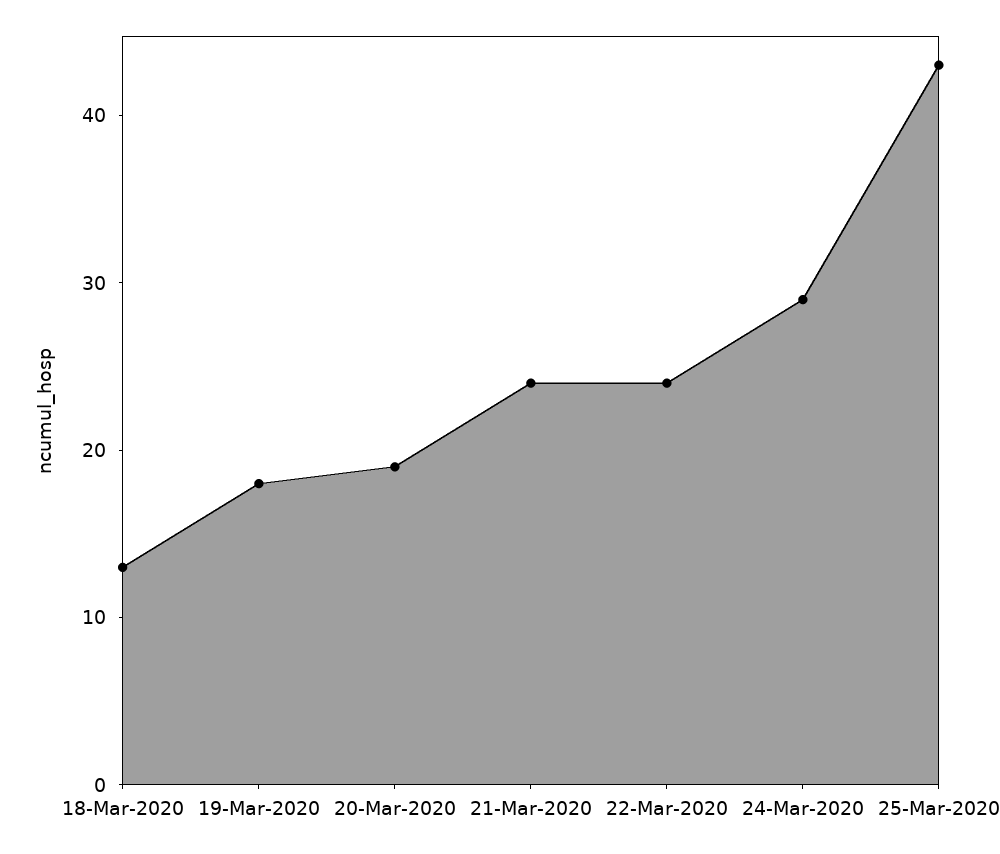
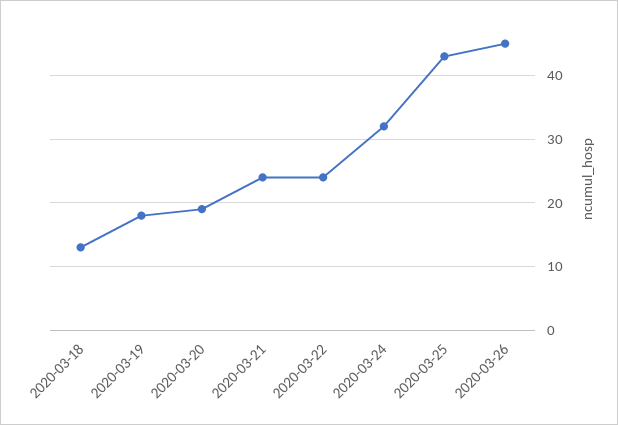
24-Mar-2020: 29 -> 32
2020-03-26: none -> 45

